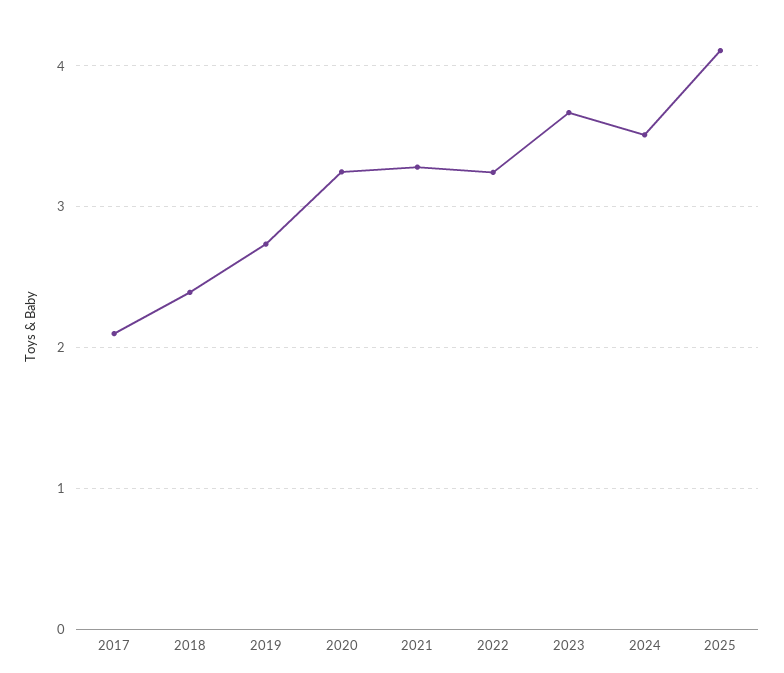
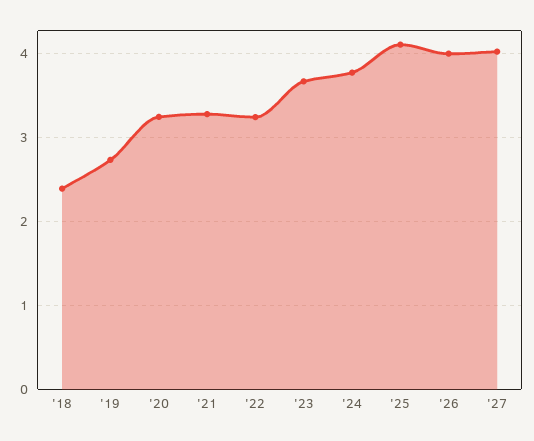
2017: 2.1 -> none
2024: 3.5 -> 3.8
'26: none -> 4
'27: none -> 4

